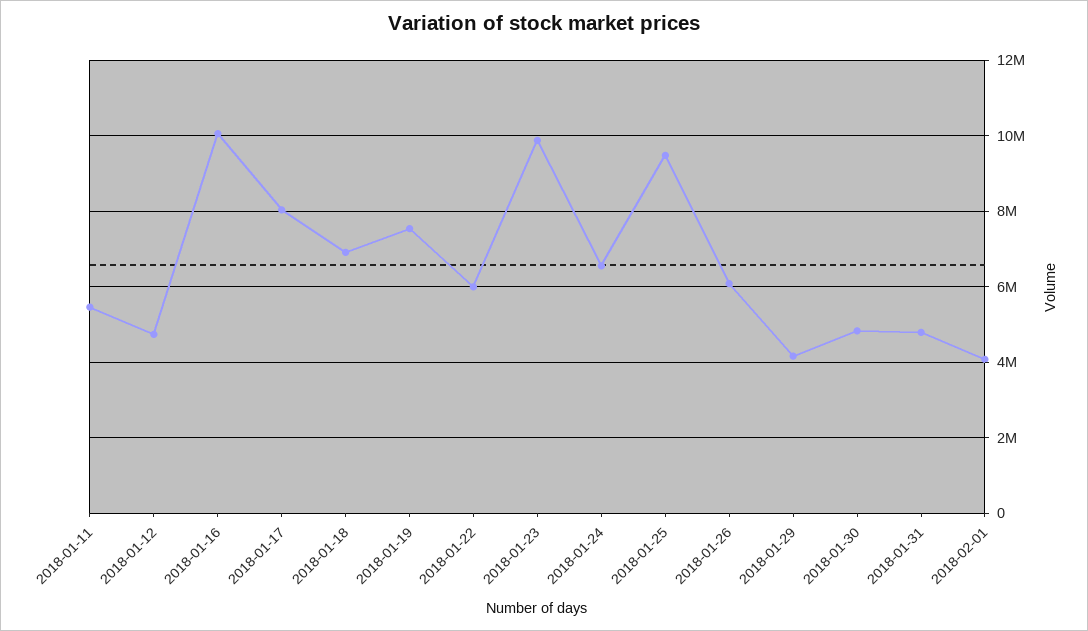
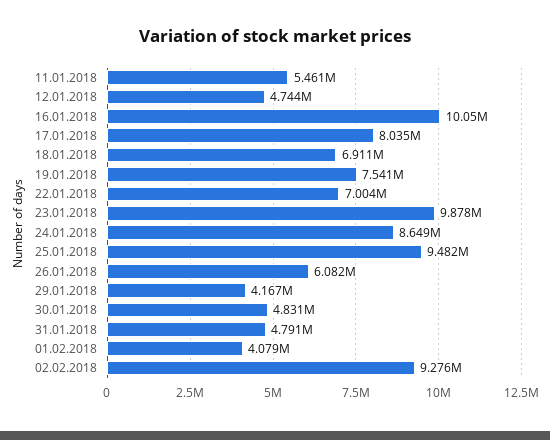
2018-01-22: 6000000 -> 7004000
2018-01-24: 6600000 -> 8649000
02.02.2018: none -> 9276000

